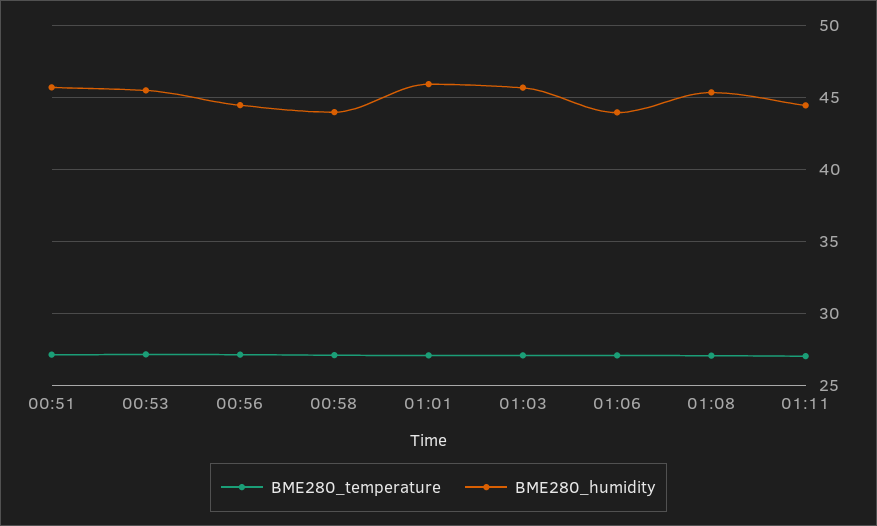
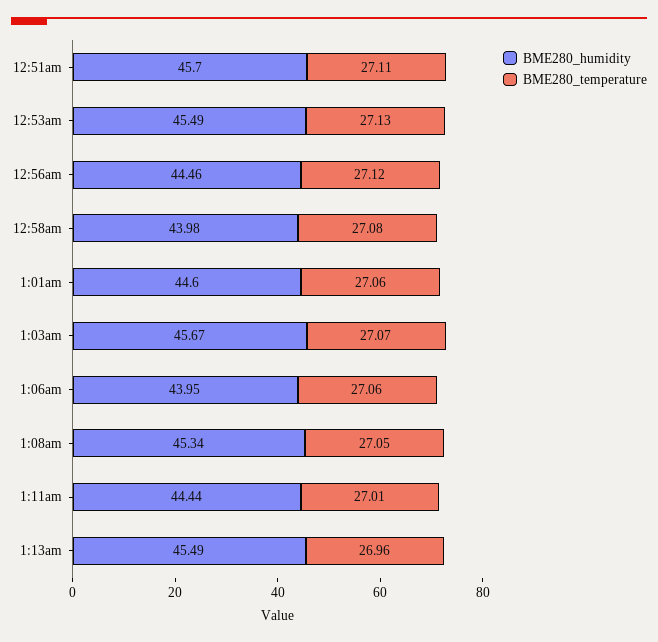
BME280_humidity, 01:01: 46 -> 44.6
BME280_humidity, 1:13am: none -> 45.49
BME280_temperature, 1:13am: none -> 26.96

